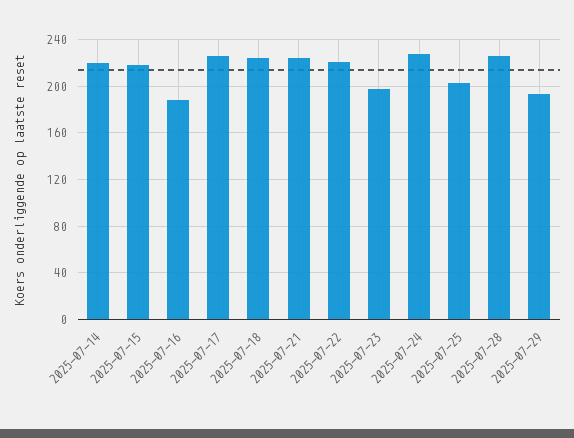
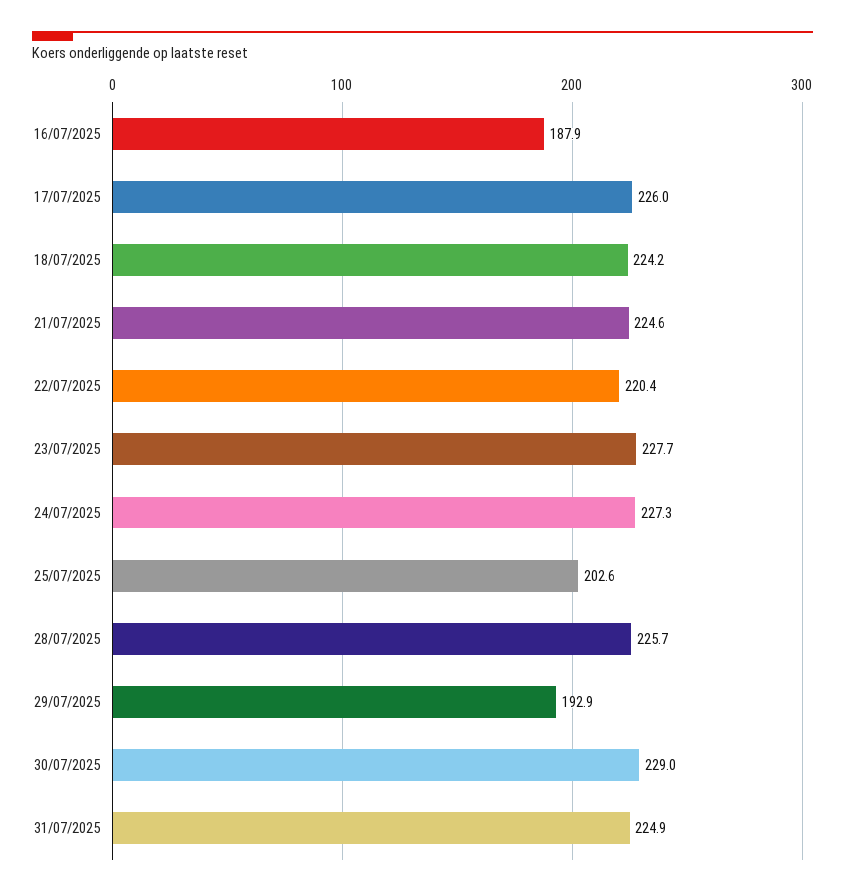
2025-07-14: 220 -> none
2025-07-15: 220 -> none
2025-07-23: 200 -> 227.7
30/07/2025: none -> 229
31/07/2025: none -> 224.9

